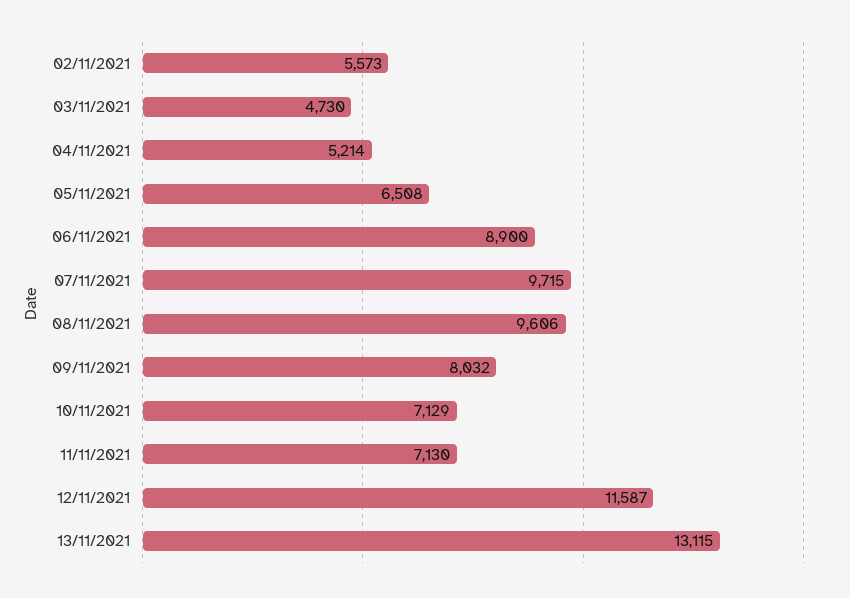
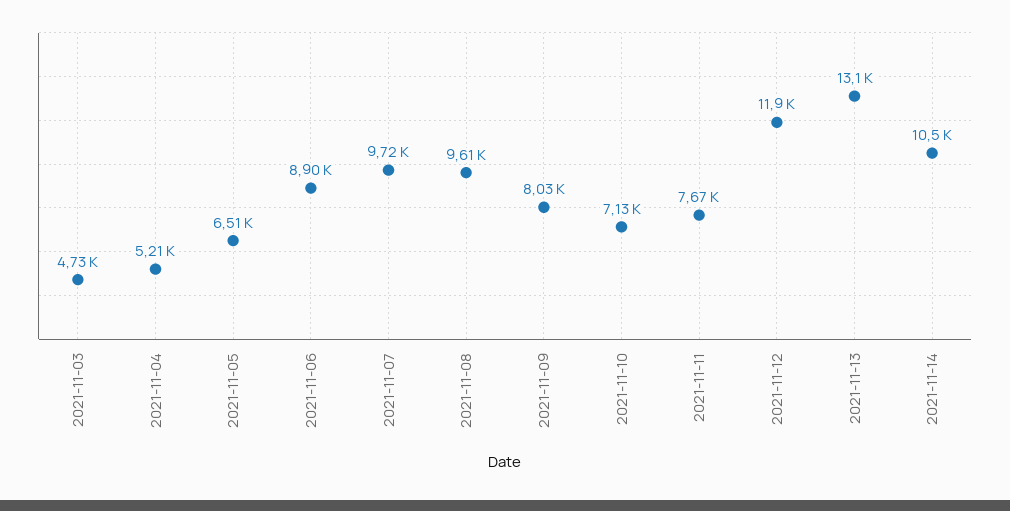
02/11/2021: 5573 -> none
11/11/2021: 7130 -> 7670
12/11/2021: 11587 -> 11900
2021-11-14: none -> 10500

